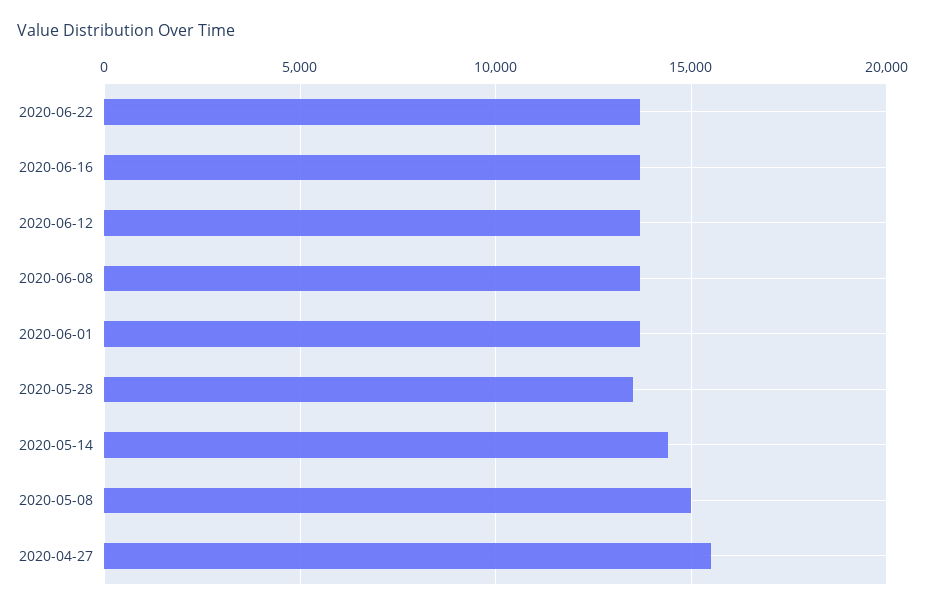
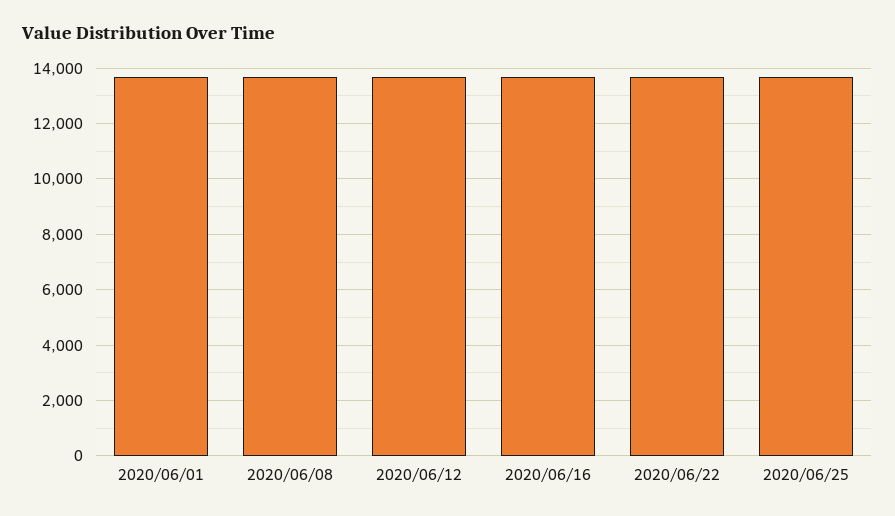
2020-05-28: 13500 -> none
2020-05-14: 14500 -> none
2020-05-08: 15000 -> none
2020-04-27: 15500 -> none
2020/06/25: none -> 13750

